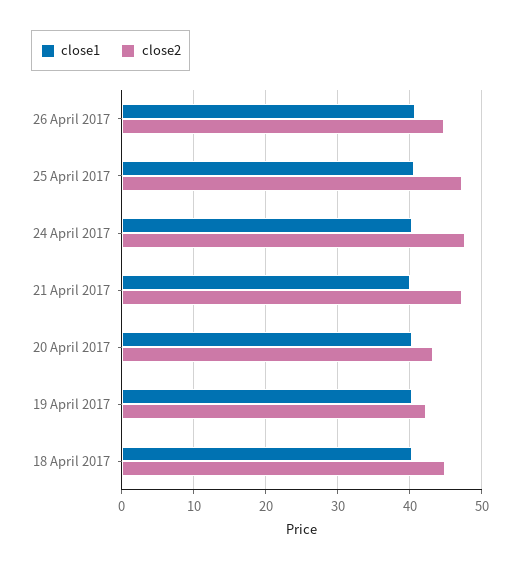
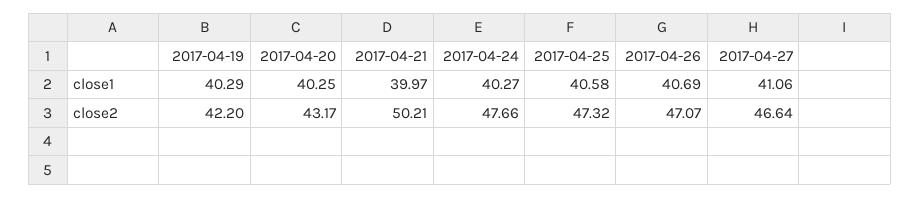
close2, 26 April 2017: 45 -> 47.07
close2, 21 April 2017: 47 -> 50.21
close1, 18 April 2017: 40 -> none
close2, 18 April 2017: 45 -> none
close1, 2017-04-27: none -> 41.06
close2, 2017-04-27: none -> 46.64

